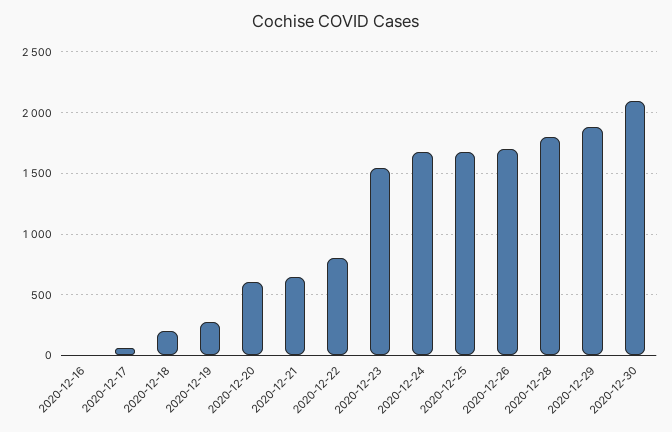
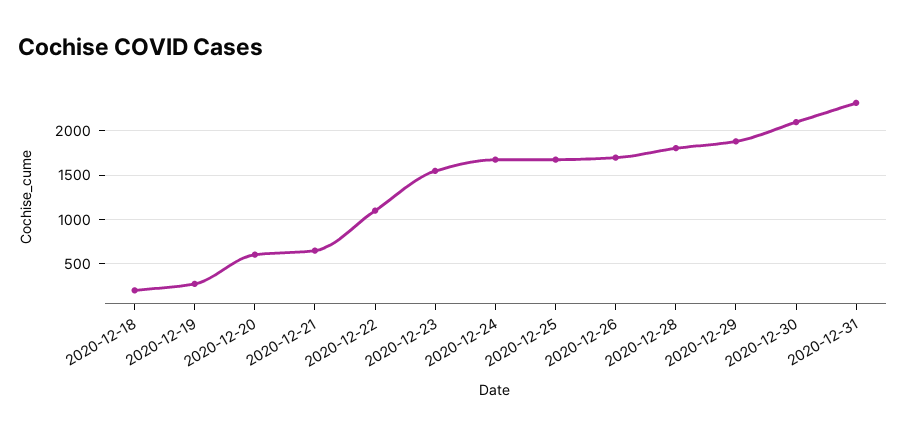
2020-12-16: 0 -> none
2020-12-17: 50 -> none
2020-12-22: 800 -> 1100
2020-12-31: none -> 2300

